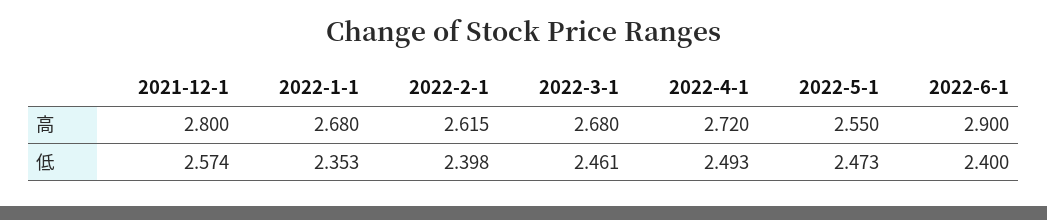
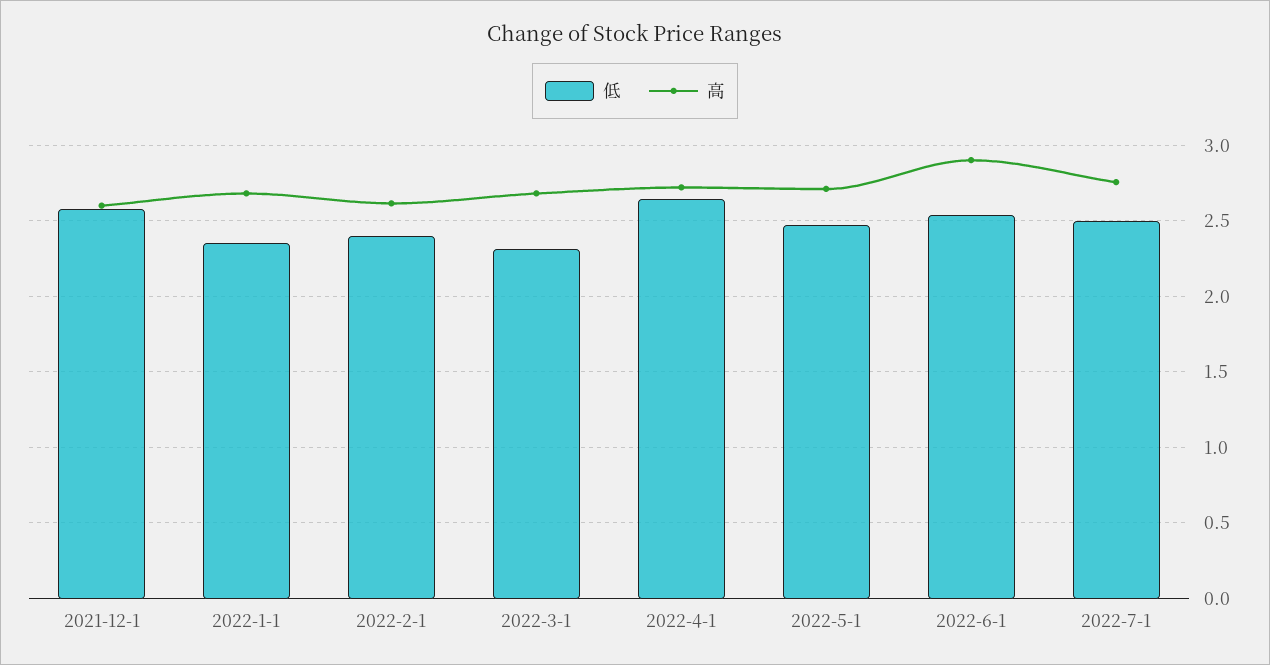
高, 2021-12-1: 2.8 -> 2.6
高, 2022-5-1: 2.55 -> 2.7
低, 2022-3-1: 2.461 -> 2.3
低, 2022-4-1: 2.493 -> 2.65
低, 2022-6-1: 2.4 -> 2.55
低, 2022-7-1: none -> 2.5
高, 2022-7-1: none -> 2.75

